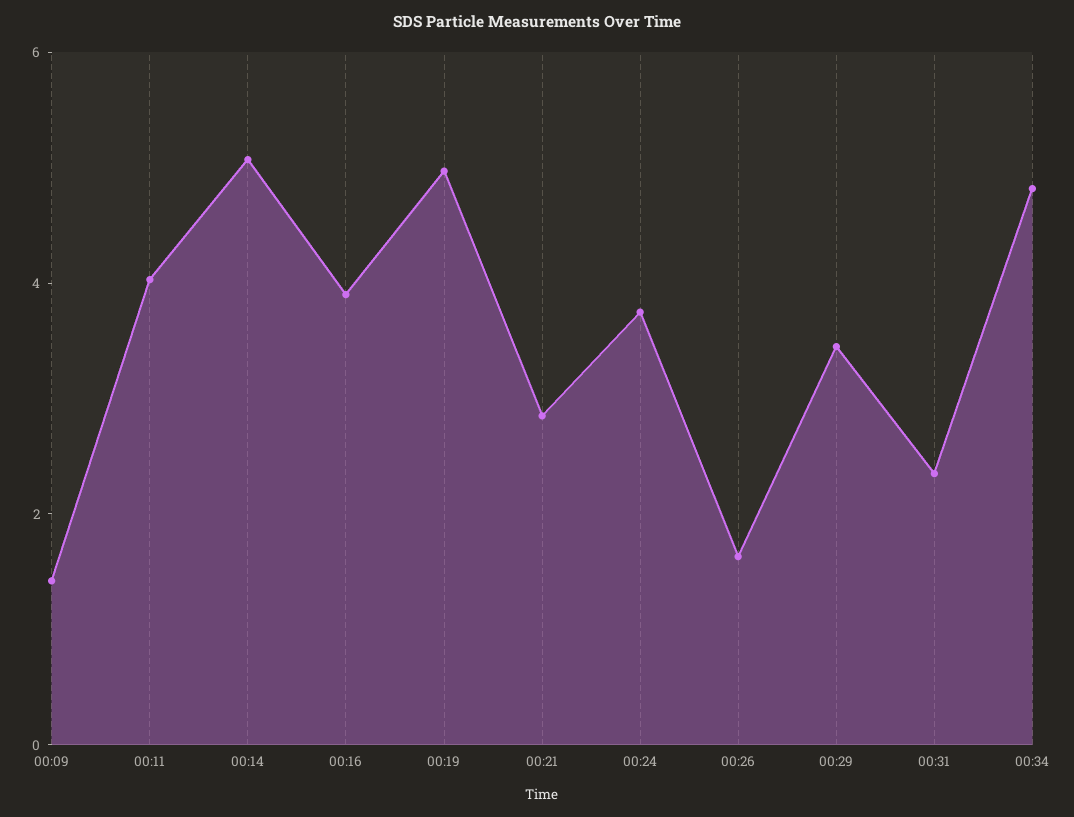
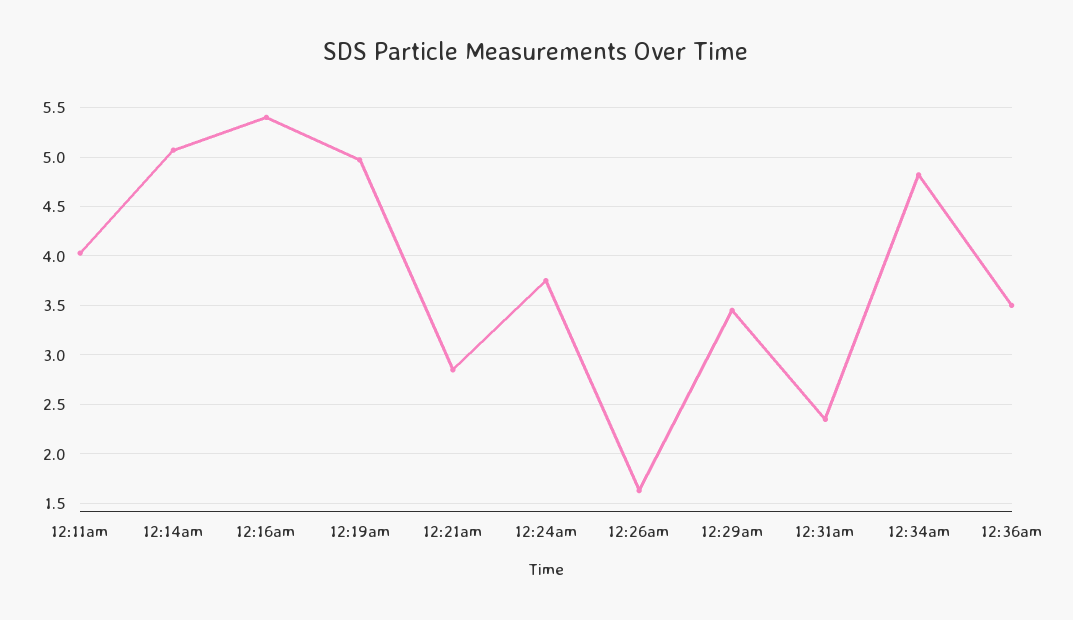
00:09: 1.5 -> none
00:16: 4 -> 5.4
12:36am: none -> 3.5

